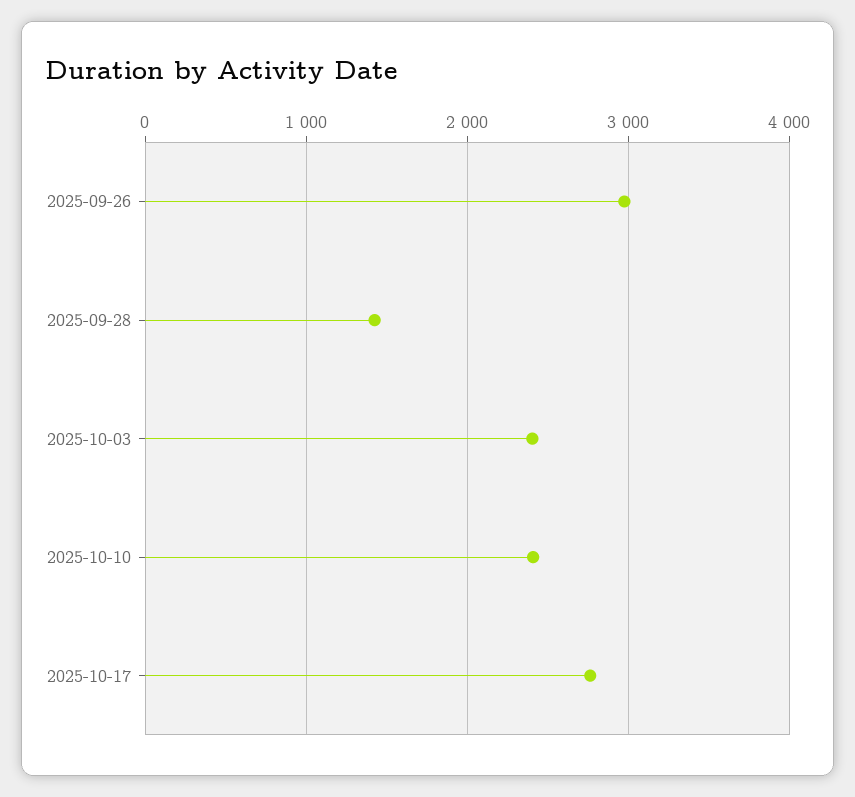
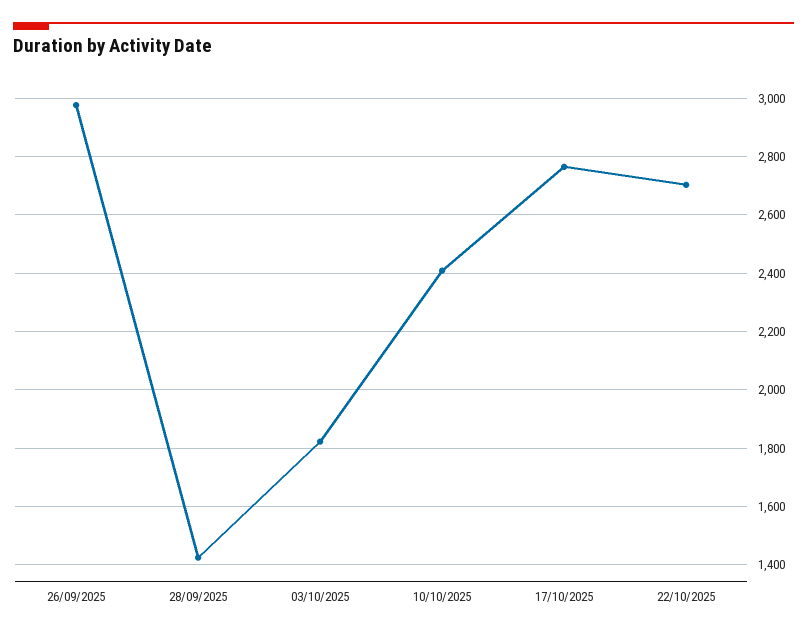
2025-10-03: 2400 -> 1825
22/10/2025: none -> 2700

